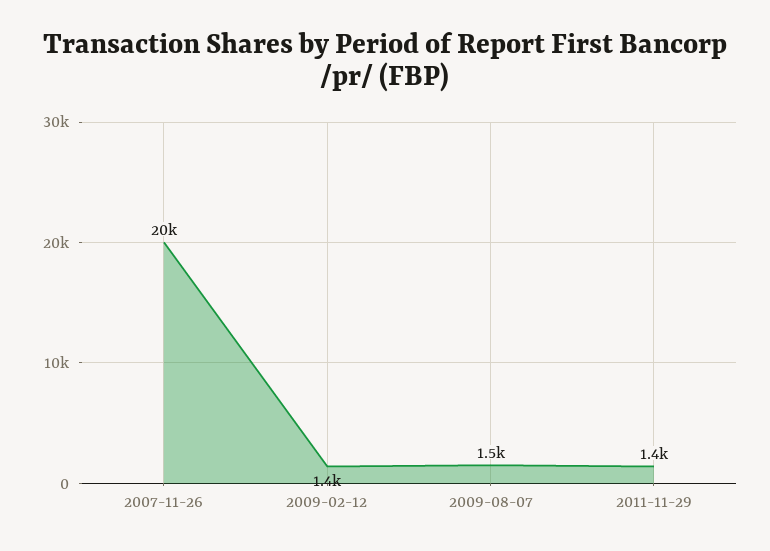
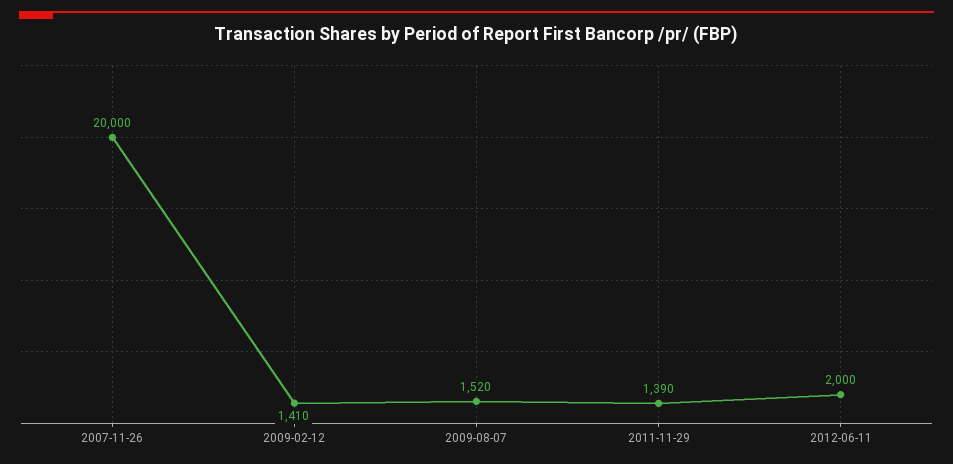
2012-06-11: none -> 2000

